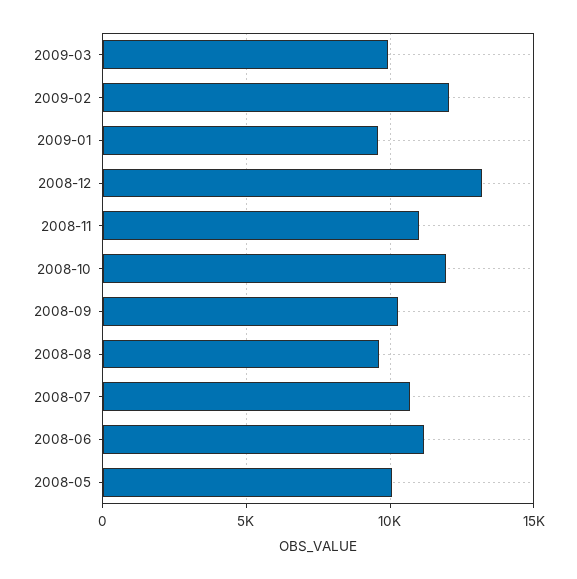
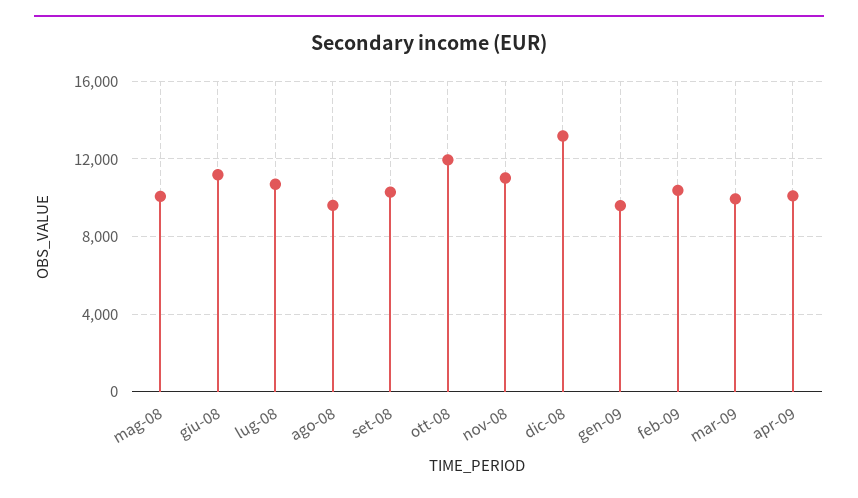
2009-02: 12000 -> 10500
apr-09: none -> 10000

